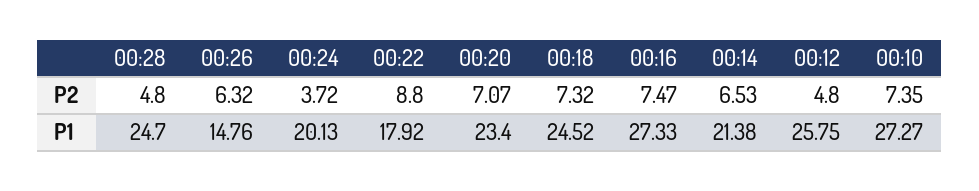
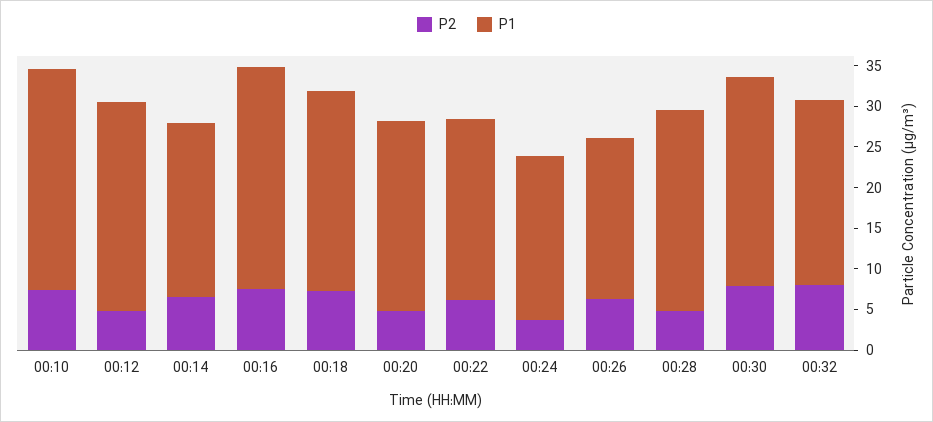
P2, 00:22: 8.8 -> 6
P2, 00:20: 7.07 -> 5
P1, 00:26: 14.76 -> 20
P1, 00:22: 17.92 -> 22
P2, 00:30: none -> 8
P1, 00:30: none -> 26
P2, 00:32: none -> 8
P1, 00:32: none -> 23

